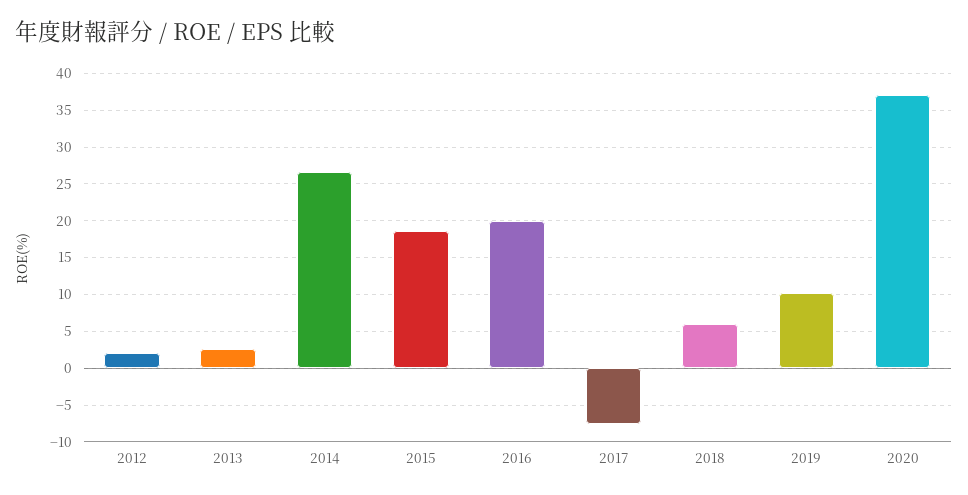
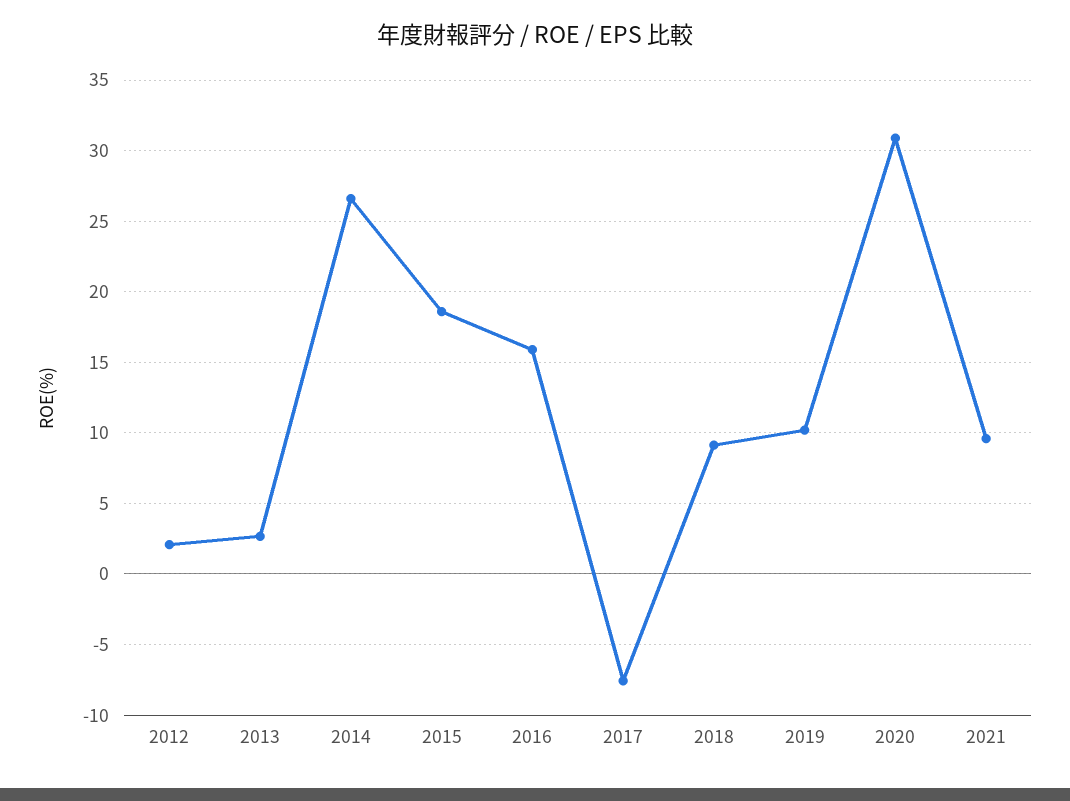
2016: 20 -> 16
2018: 6 -> 9
2020: 37 -> 31
2021: none -> 9.5

